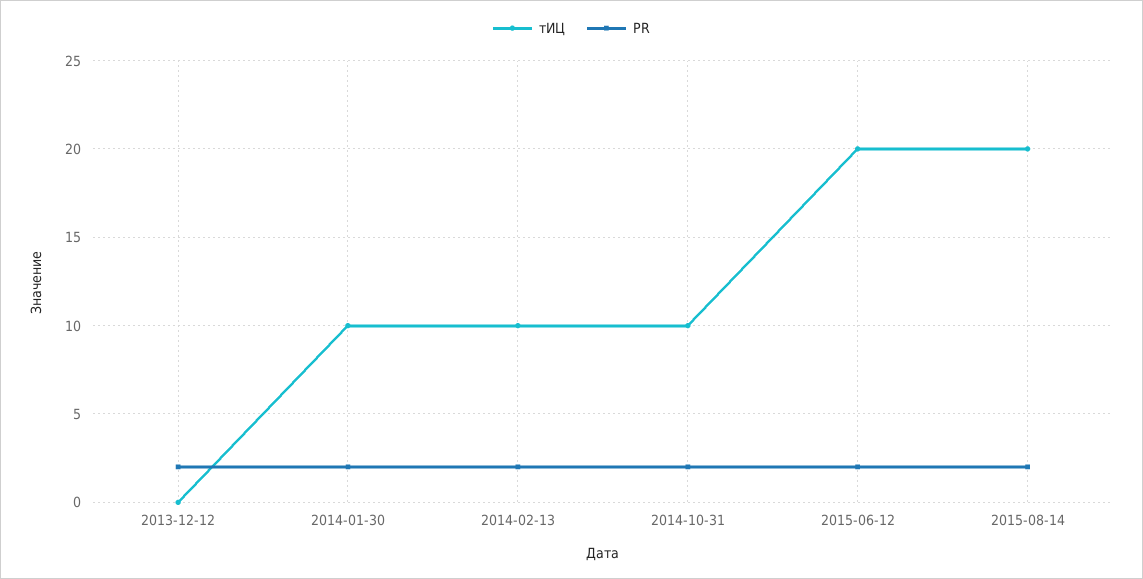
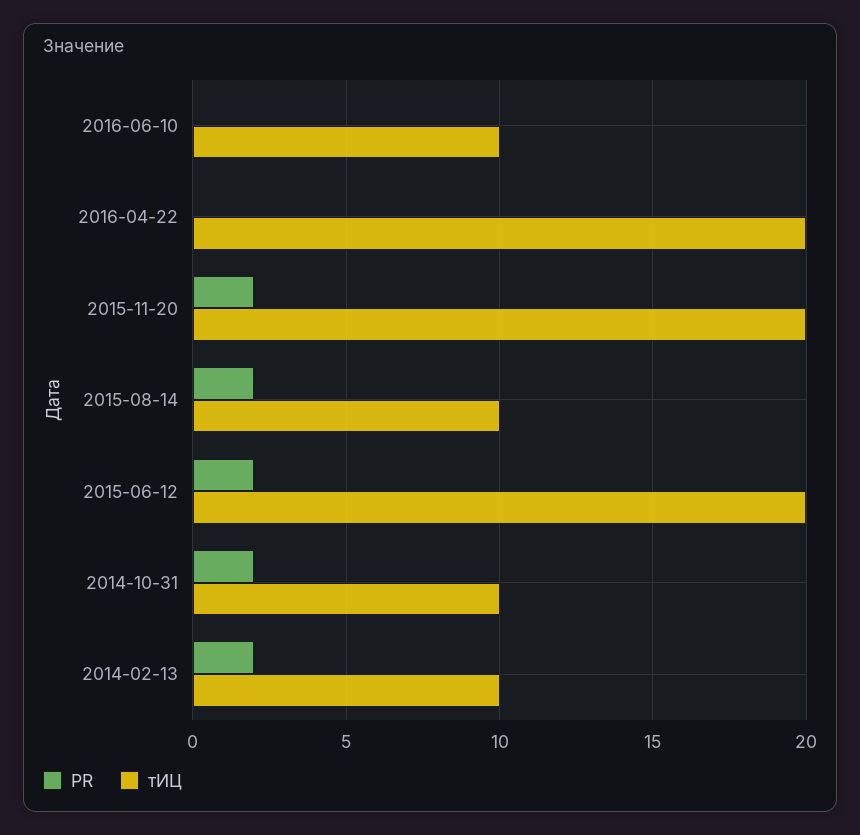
тИЦ, 2013-12-12: 0 -> none
PR, 2013-12-12: 2 -> none
тИЦ, 2014-01-30: 10 -> none
PR, 2014-01-30: 2 -> none
тИЦ, 2015-08-14: 20 -> 10
PR, 2016-06-10: none -> 0
тИЦ, 2016-06-10: none -> 10
PR, 2016-04-22: none -> 0
тИЦ, 2016-04-22: none -> 20
PR, 2015-11-20: none -> 2
тИЦ, 2015-11-20: none -> 20

